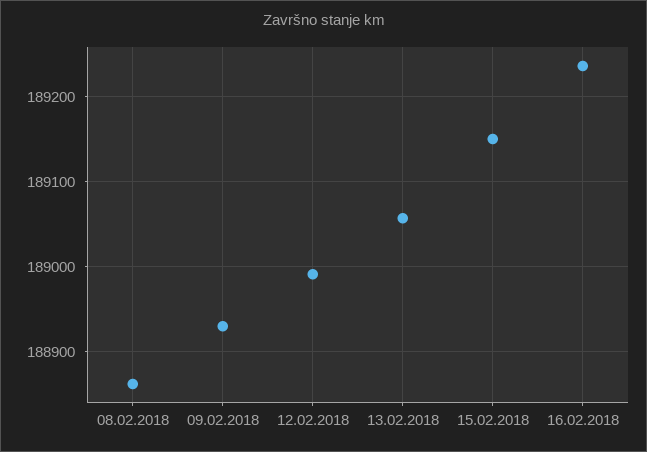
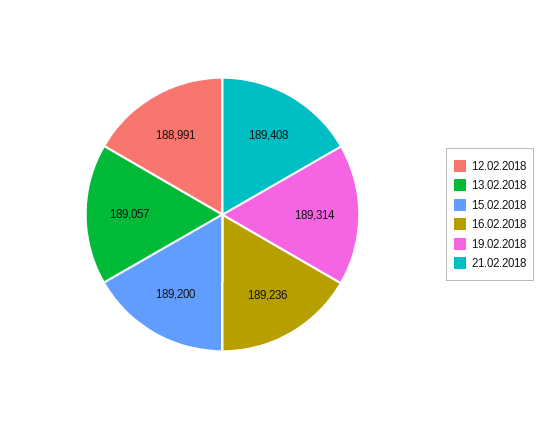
08.02.2018: 188860 -> none
09.02.2018: 188930 -> none
15.02.2018: 189150 -> 189200
19.02.2018: none -> 189314
21.02.2018: none -> 189408

